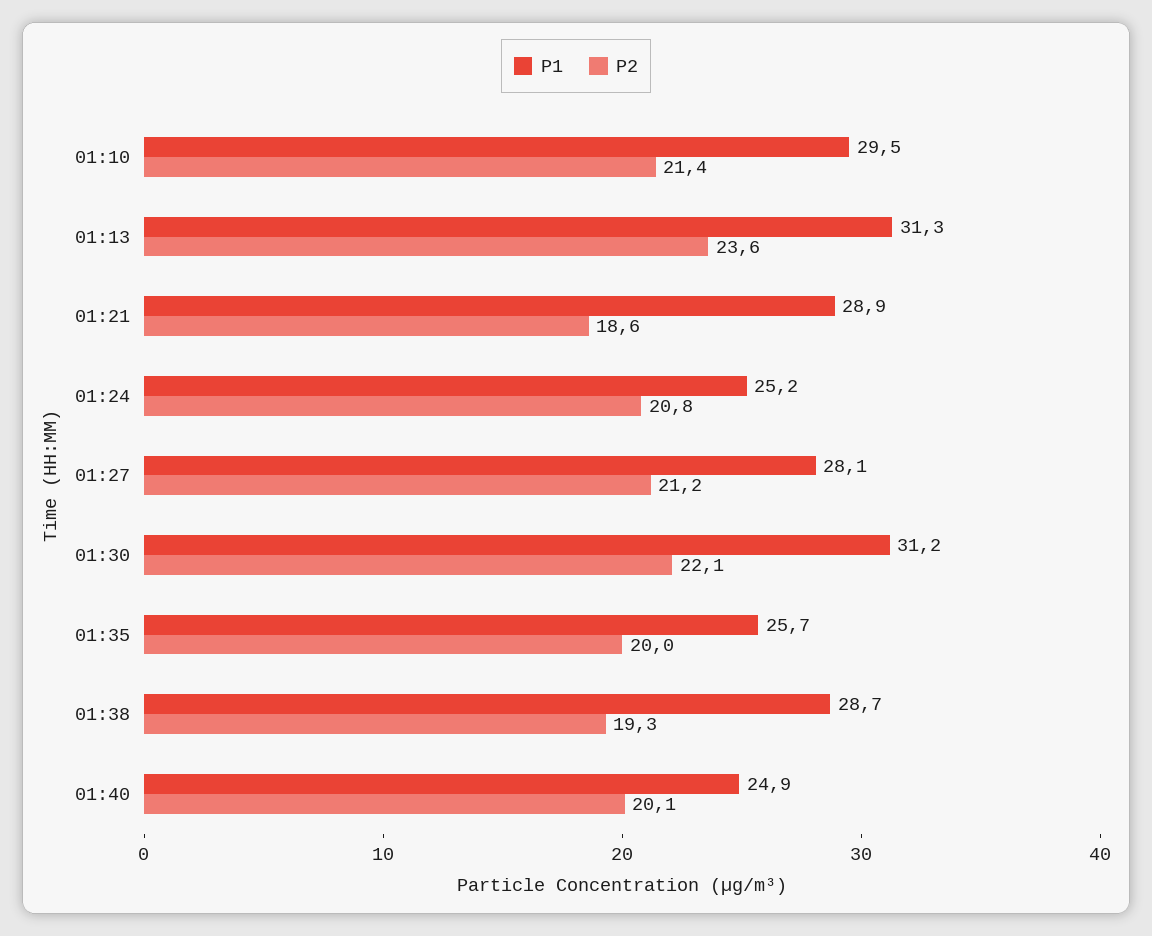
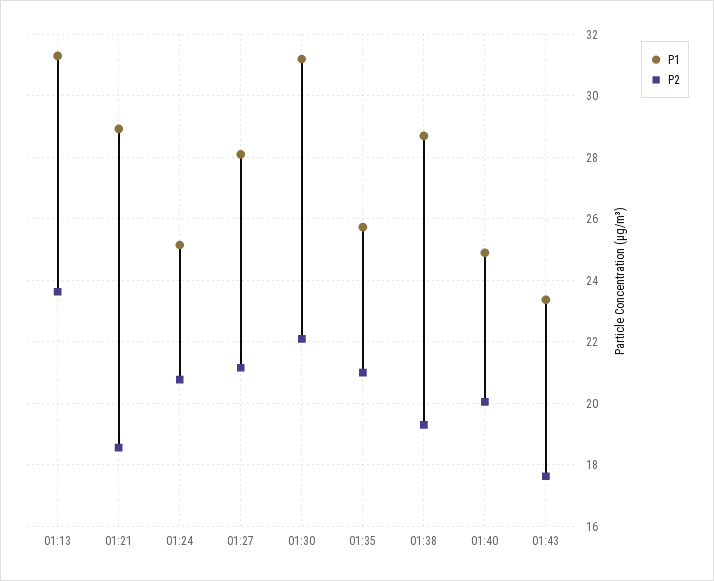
P1, 01:10: 29.5 -> none
P2, 01:10: 21.4 -> none
P2, 01:35: 20 -> 21
P1, 01:43: none -> 23.4
P2, 01:43: none -> 17.6

